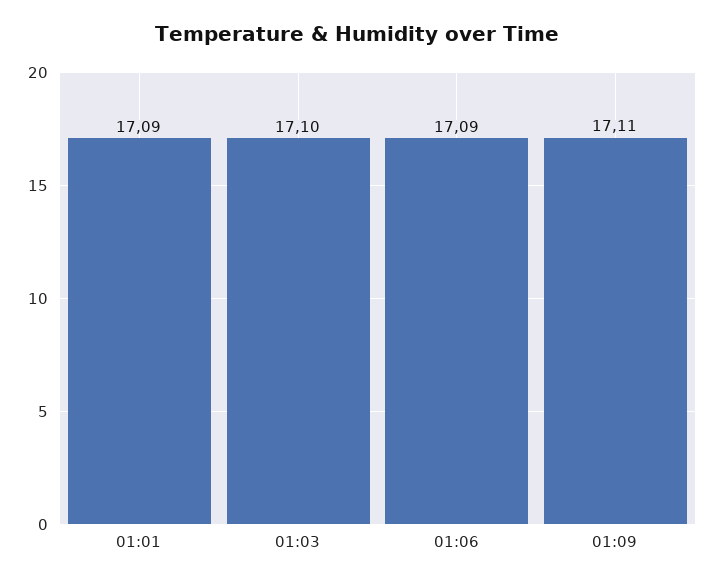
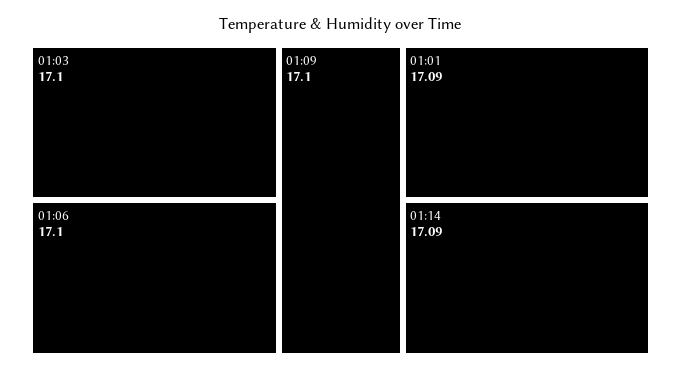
01:06: 17.09 -> 17.1
01:09: 17.11 -> 17.1
01:14: none -> 17.09

